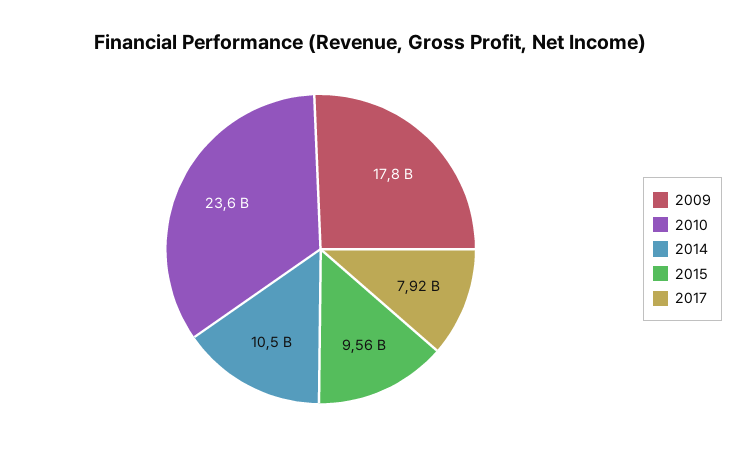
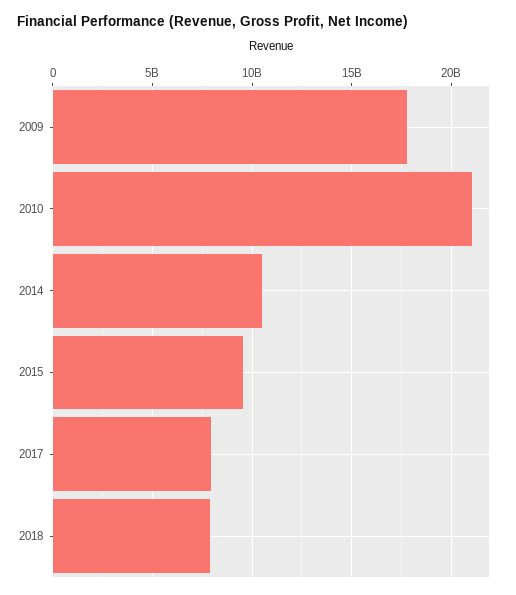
2010: 23600000000 -> 21000000000
2018: none -> 8000000000

